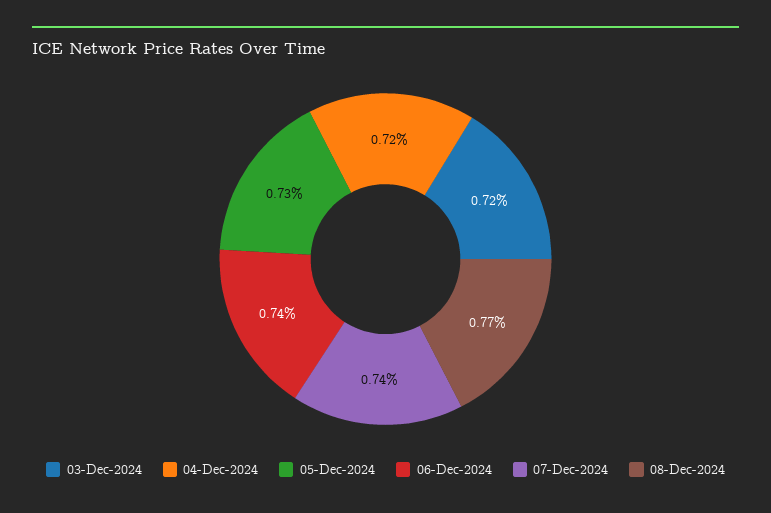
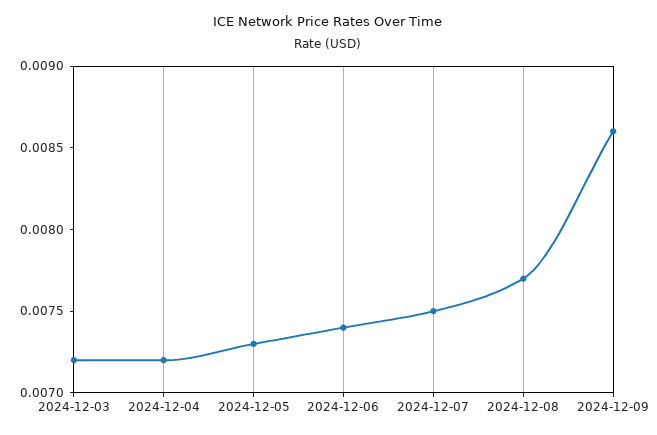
07-Dec-2024: 0.0074 -> 0.0075
2024-12-09: none -> 0.0086

